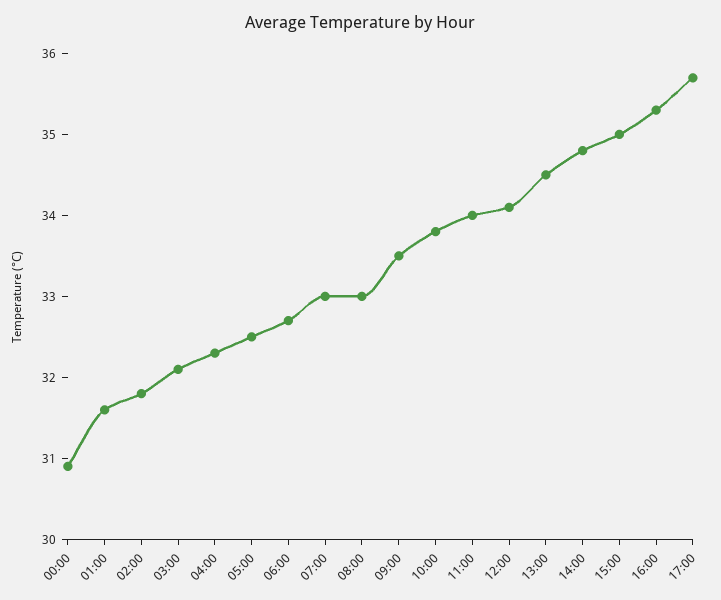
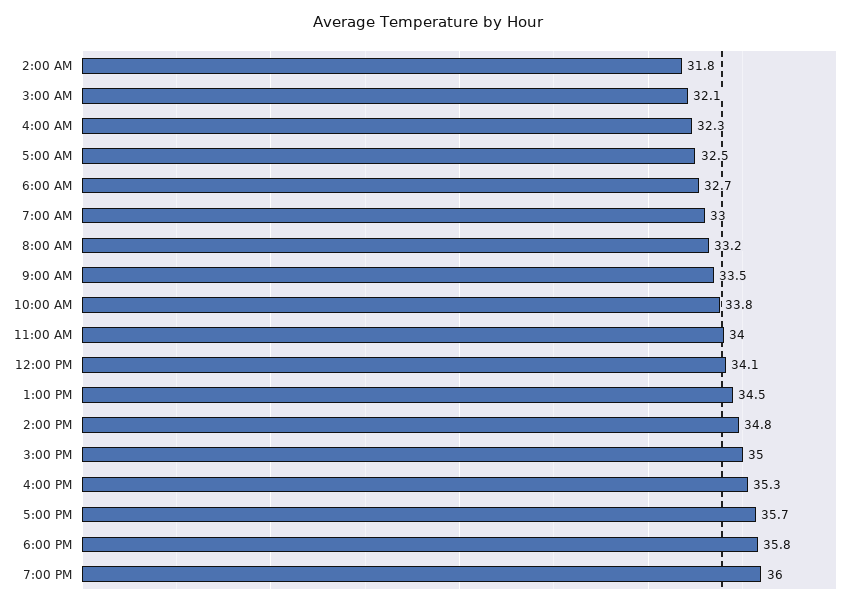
00:00: 30.9 -> none
01:00: 31.6 -> none
08:00: 33 -> 33.2
6:00 PM: none -> 35.8
7:00 PM: none -> 36

